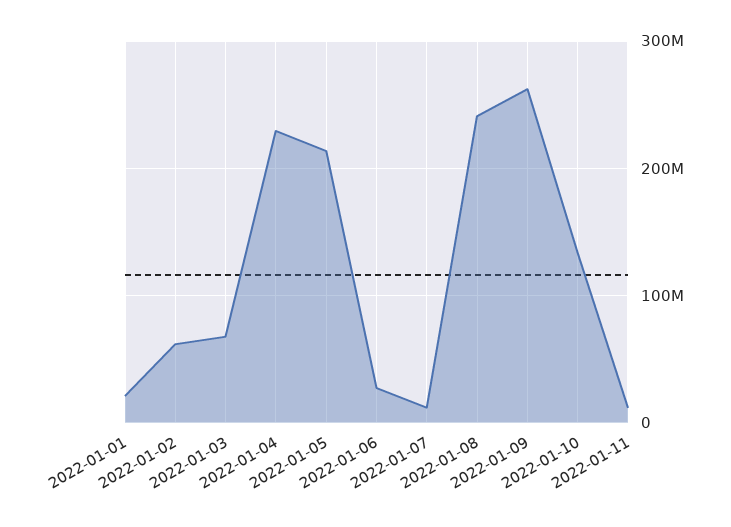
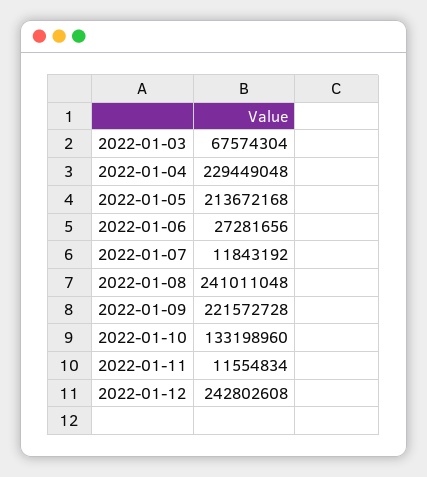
2022-01-01: 20000000 -> none
2022-01-02: 60000000 -> none
2022-01-09: 260000000 -> 221572728
2022-01-12: none -> 242802608

